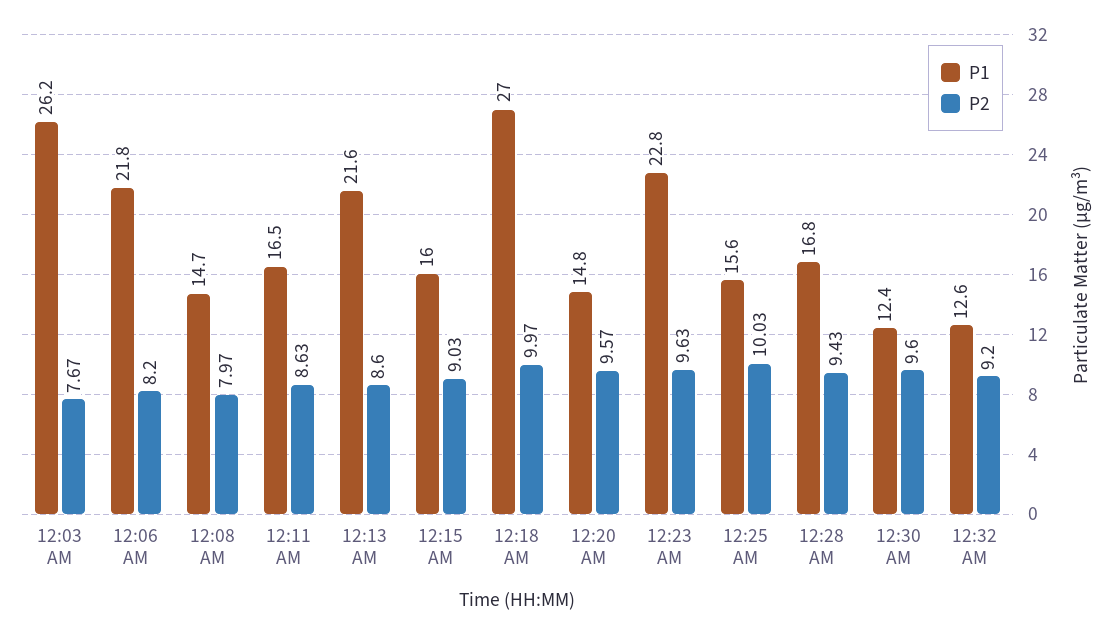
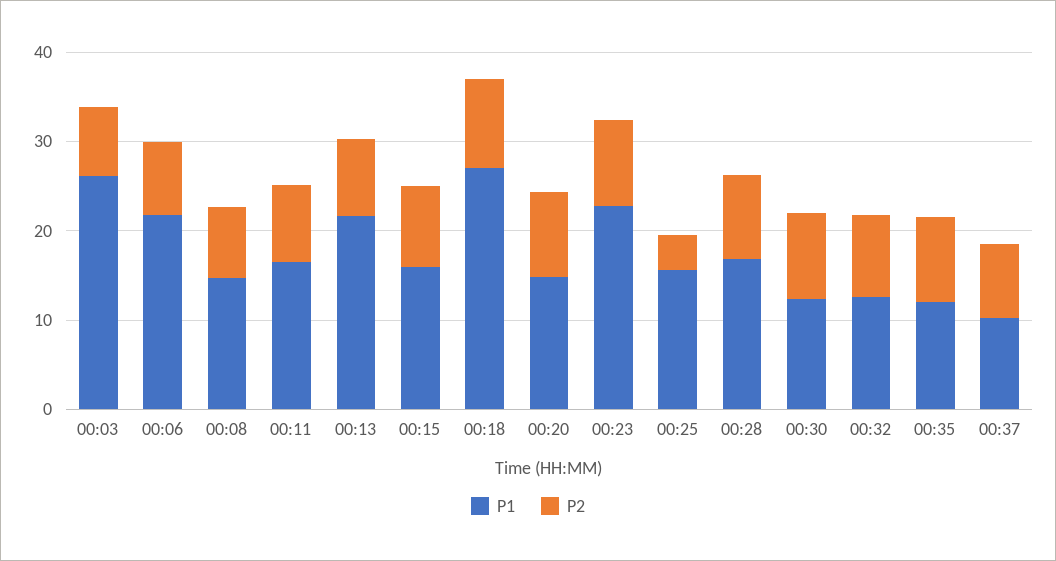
P2, 12:25 AM: 10.03 -> 4
P1, 00:35: none -> 12
P2, 00:35: none -> 10
P1, 00:37: none -> 10
P2, 00:37: none -> 8

